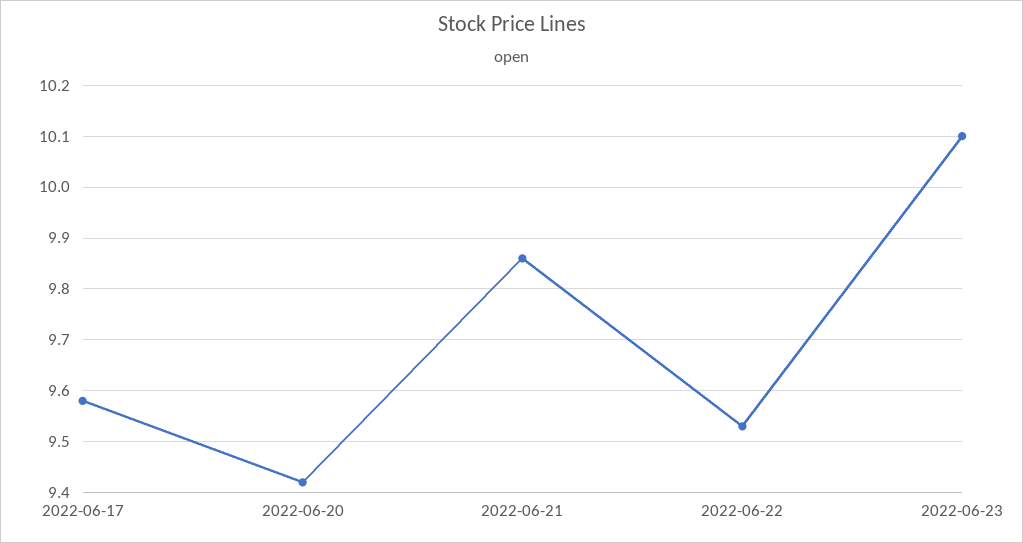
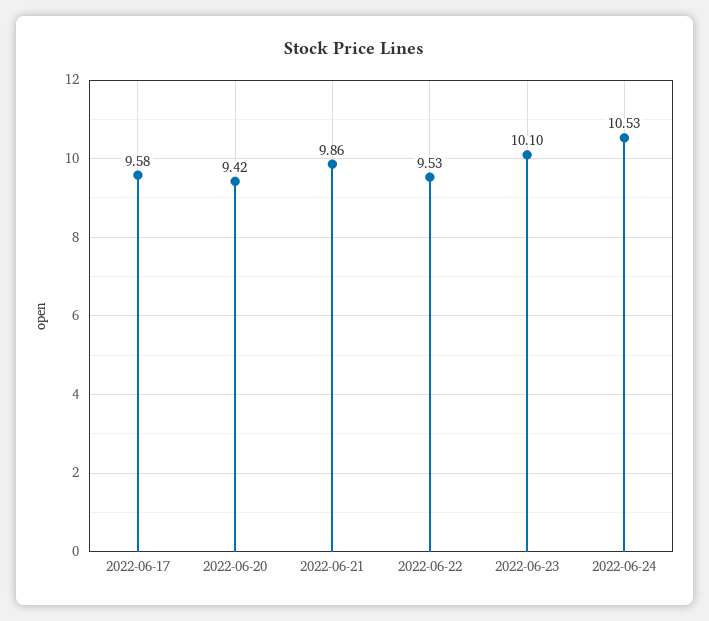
2022-06-24: none -> 10.53

